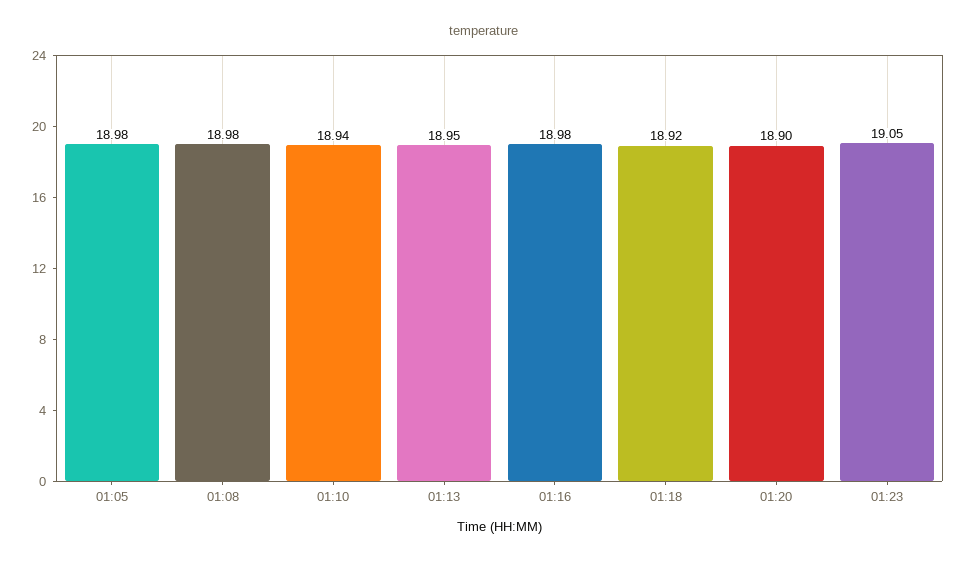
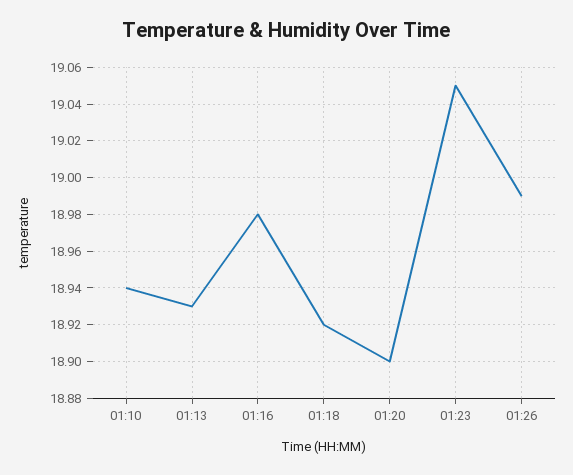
01:05: 18.98 -> none
01:08: 18.98 -> none
01:13: 18.95 -> 18.93
01:26: none -> 18.99

